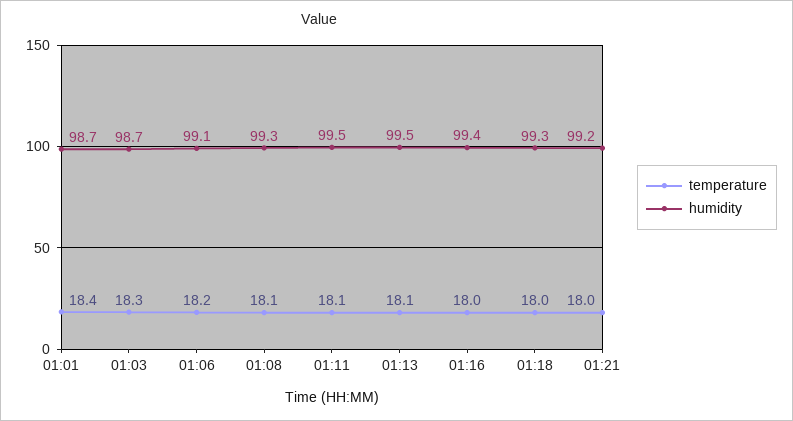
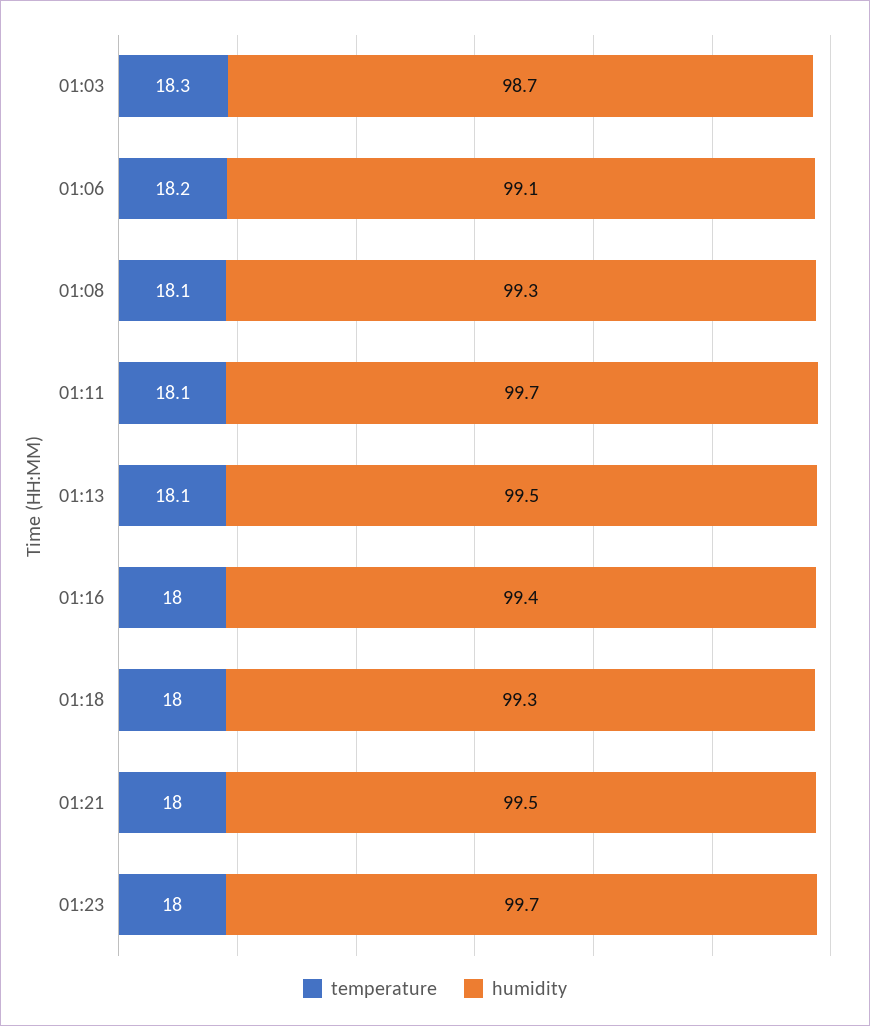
temperature, 01:01: 18.4 -> none
humidity, 01:01: 98.7 -> none
humidity, 01:11: 99.5 -> 99.7
humidity, 01:21: 99.2 -> 99.5
temperature, 01:23: none -> 18
humidity, 01:23: none -> 99.7

